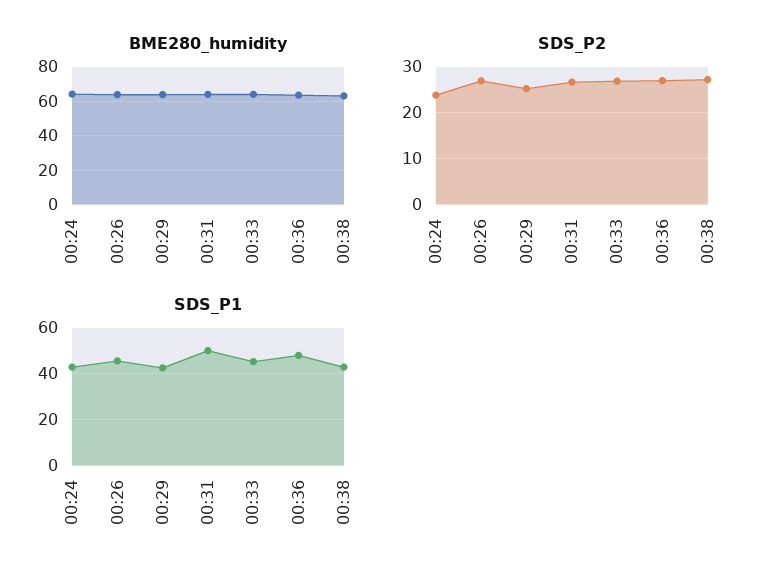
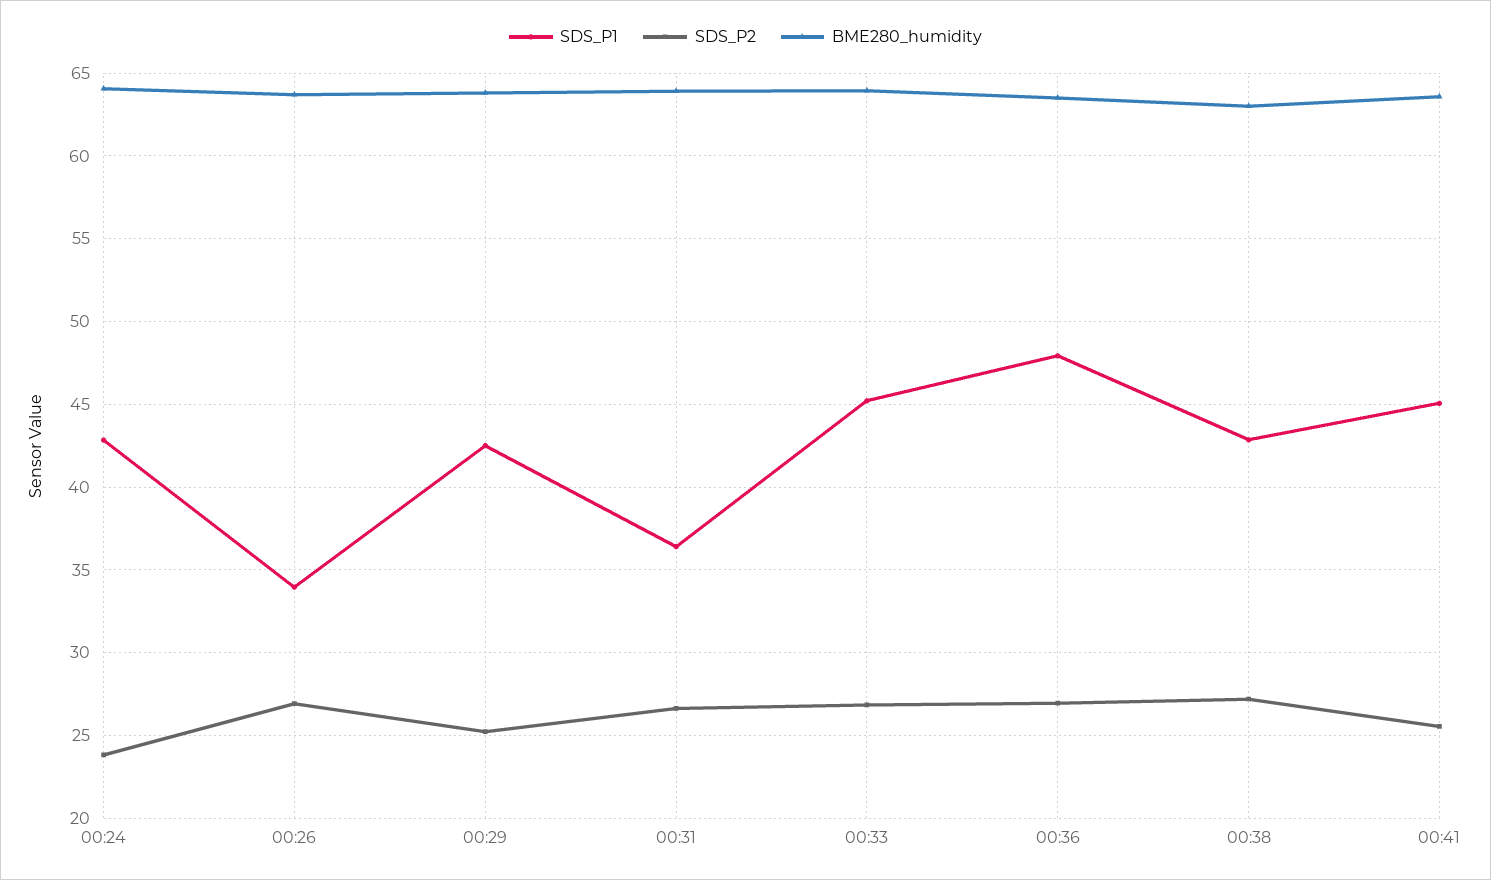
SDS_P1, 00:26: 45 -> 34
SDS_P1, 00:31: 50 -> 36.5
SDS_P1, 00:41: none -> 45
SDS_P2, 00:41: none -> 25.5
BME280_humidity, 00:41: none -> 63.5

